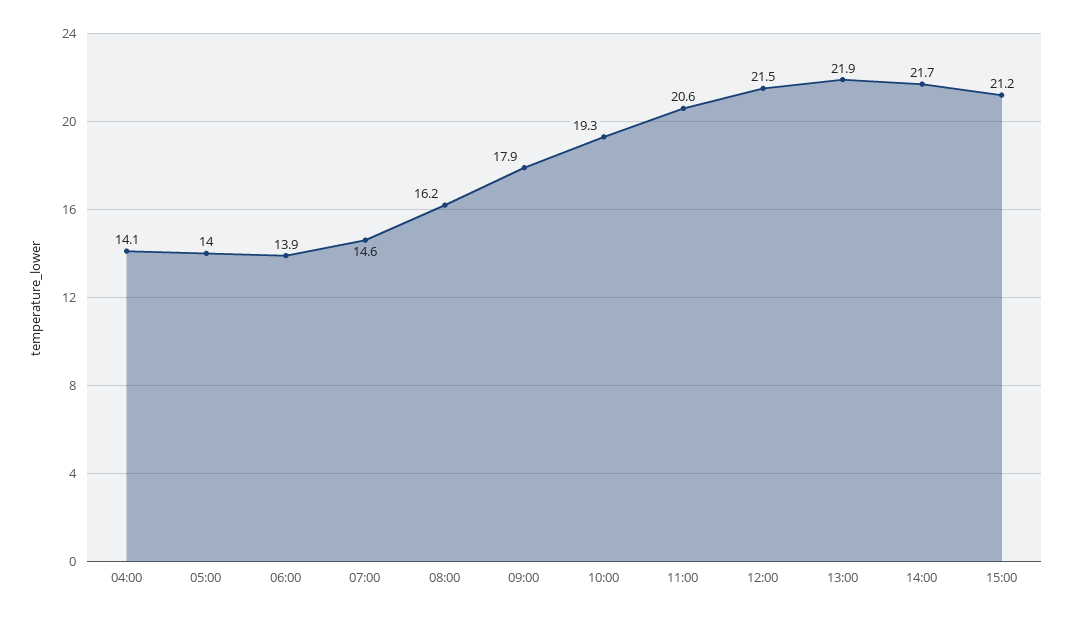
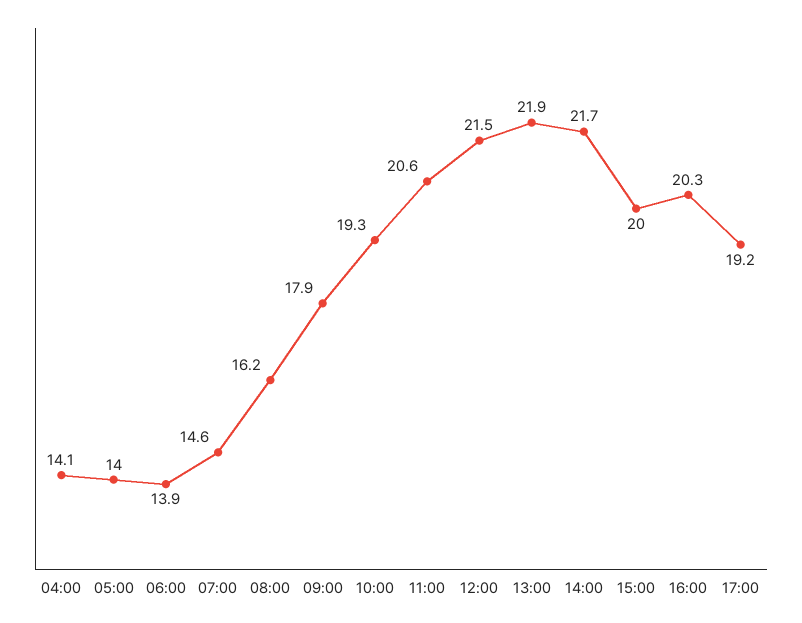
15:00: 21.2 -> 20
16:00: none -> 20.3
17:00: none -> 19.2

